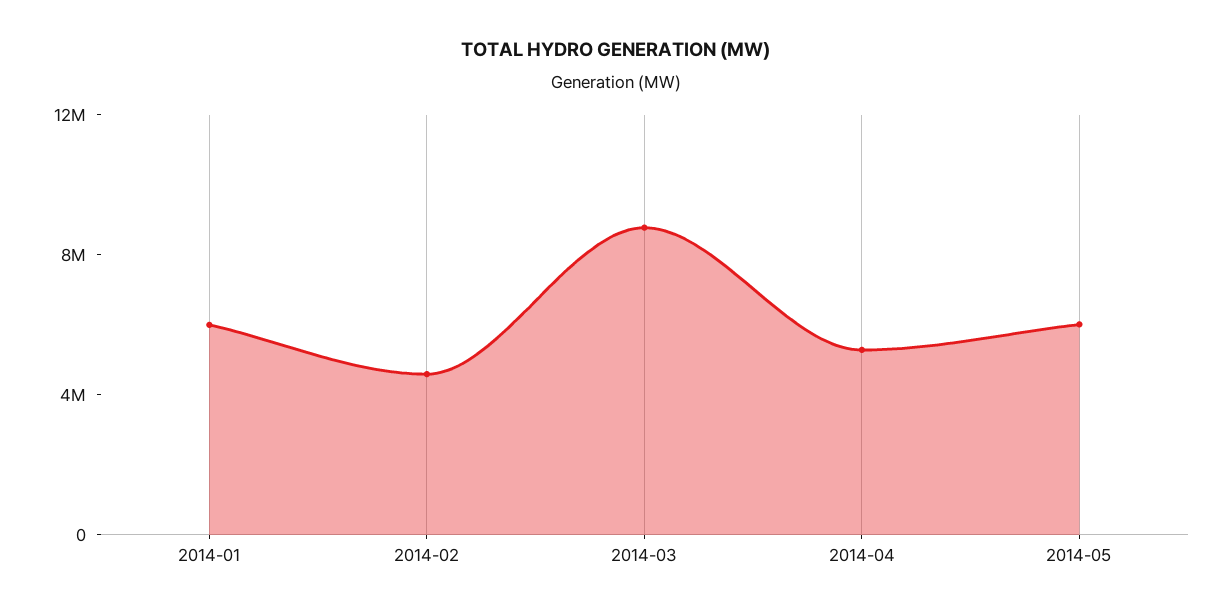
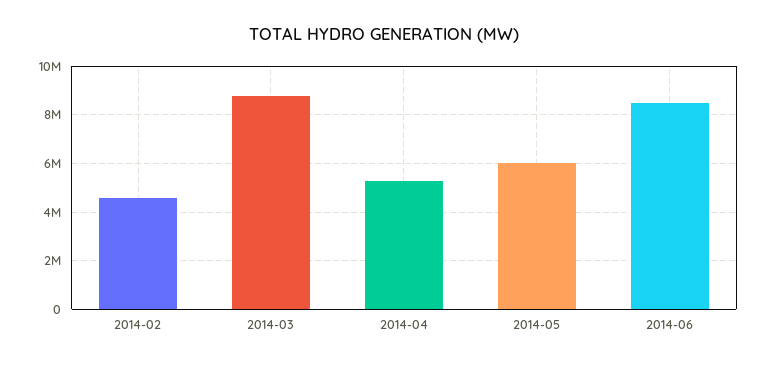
2014-01: 6000000 -> none
2014-06: none -> 8500000

